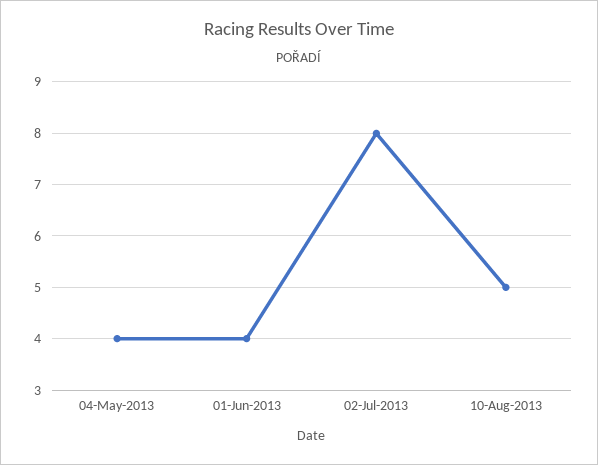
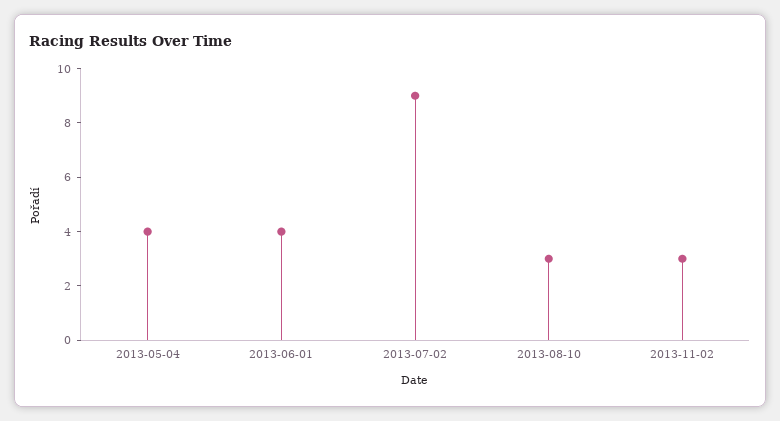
02-Jul-2013: 8 -> 9
10-Aug-2013: 5 -> 3
2013-11-02: none -> 3

